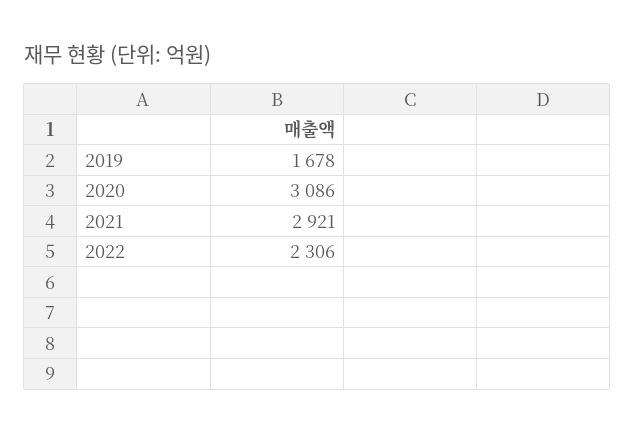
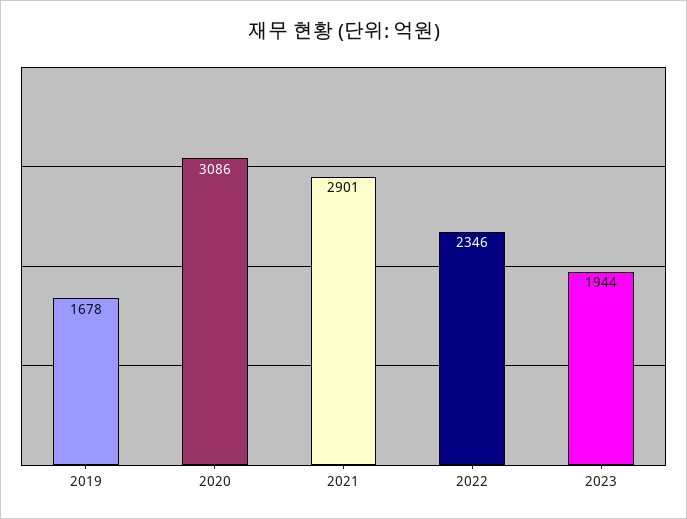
2021: 2921 -> 2901
2022: 2306 -> 2346
2023: none -> 1944

